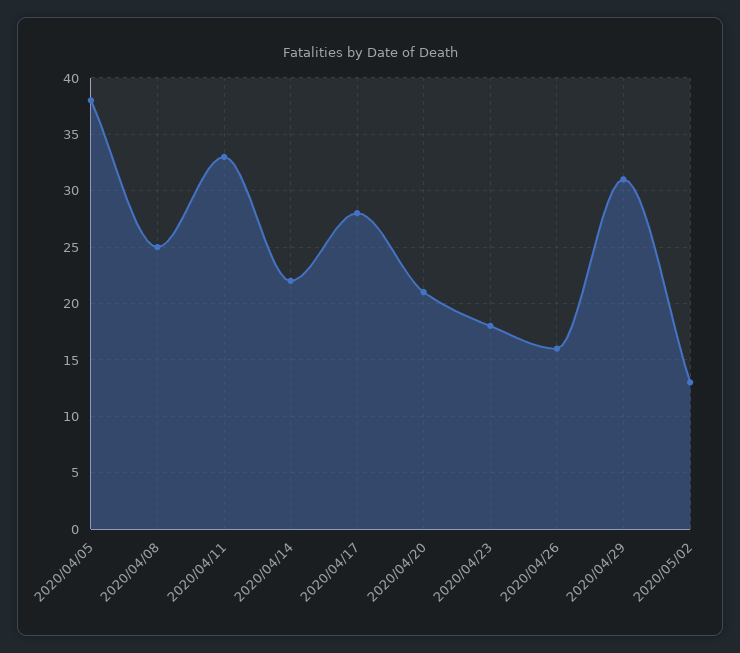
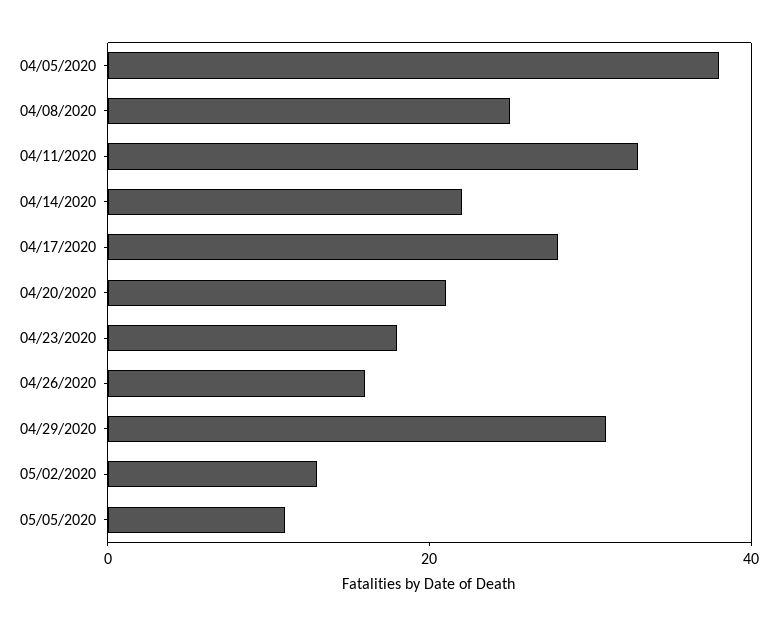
05/05/2020: none -> 10

